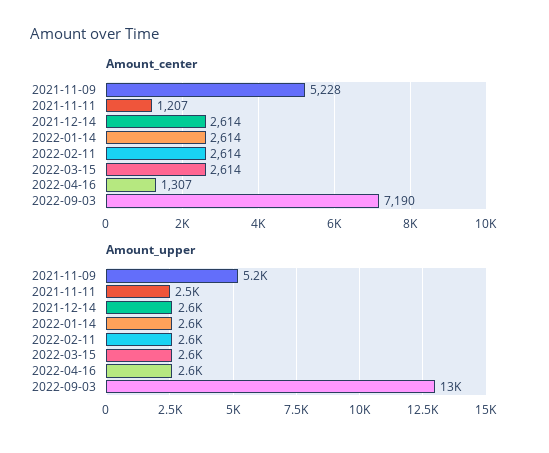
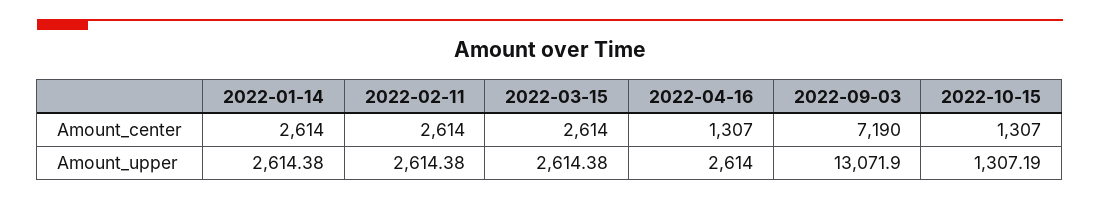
Amount_center, 2021-11-09: 5228 -> none
Amount_center, 2021-11-11: 1207 -> none
Amount_center, 2021-12-14: 2614 -> none
Amount_upper, 2021-11-09: 5200 -> none
Amount_upper, 2021-11-11: 2500 -> none
Amount_upper, 2021-12-14: 2600 -> none
Amount_center, 2022-10-15: none -> 1307
Amount_upper, 2022-10-15: none -> 1307.19

